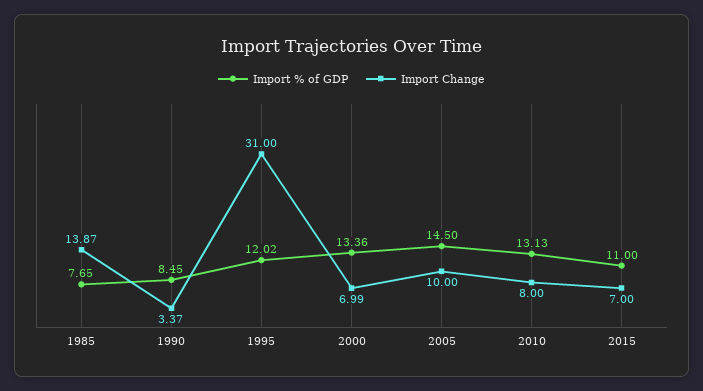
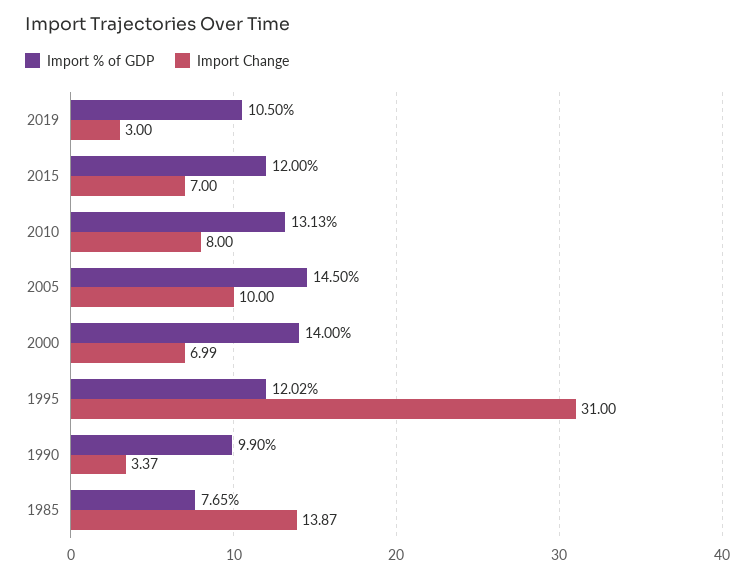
Import % of GDP, 1990: 8.45 -> 9.9
Import % of GDP, 2000: 13.36 -> 14
Import % of GDP, 2015: 11 -> 12
Import % of GDP, 2019: none -> 10.5
Import Change, 2019: none -> 3

